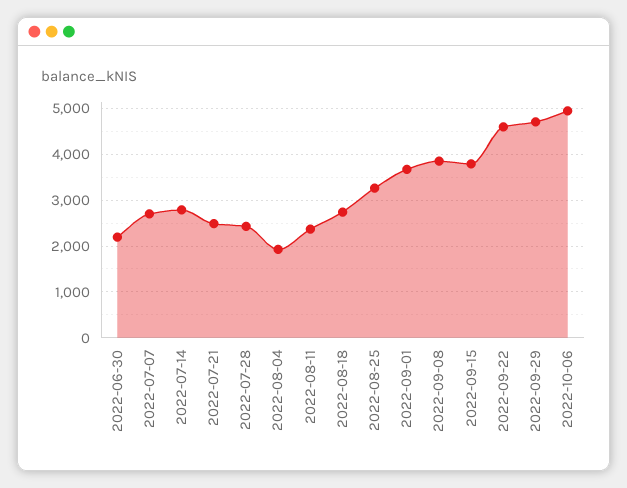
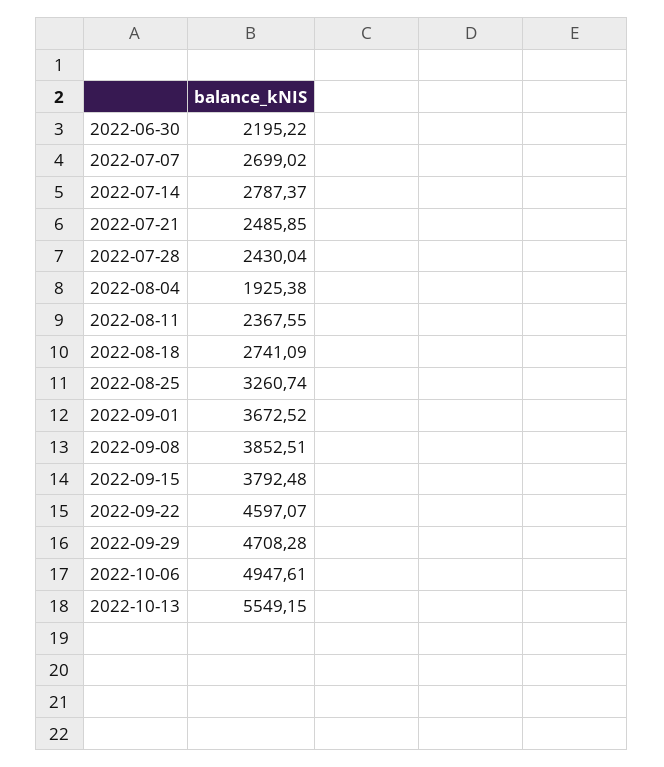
2022-10-13: none -> 5549.15

